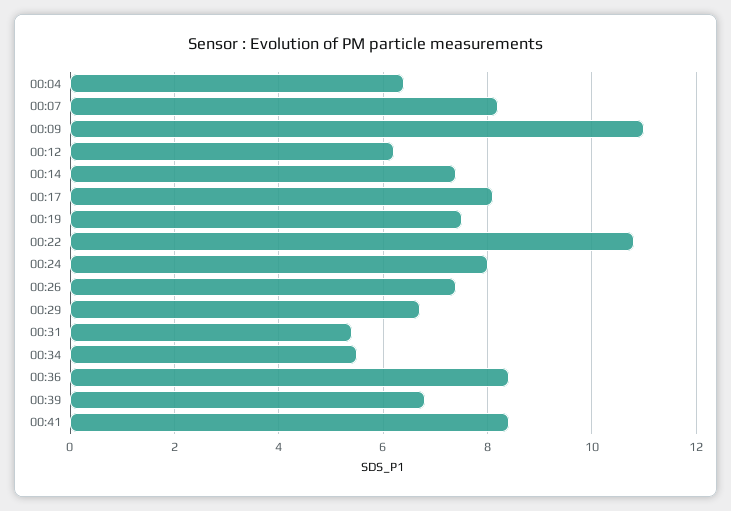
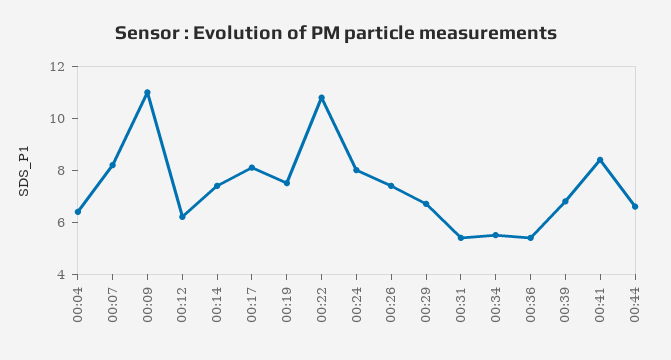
00:36: 8.5 -> 5.5
00:44: none -> 6.5

